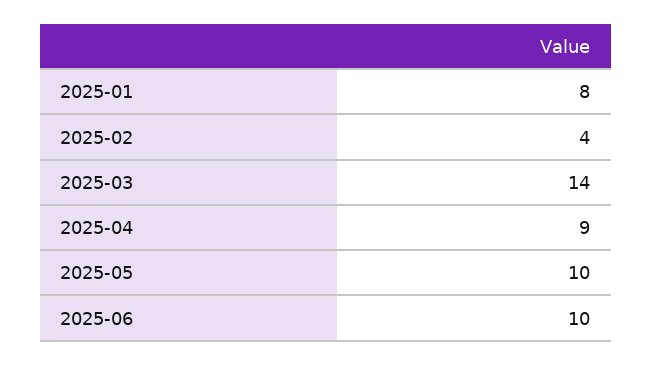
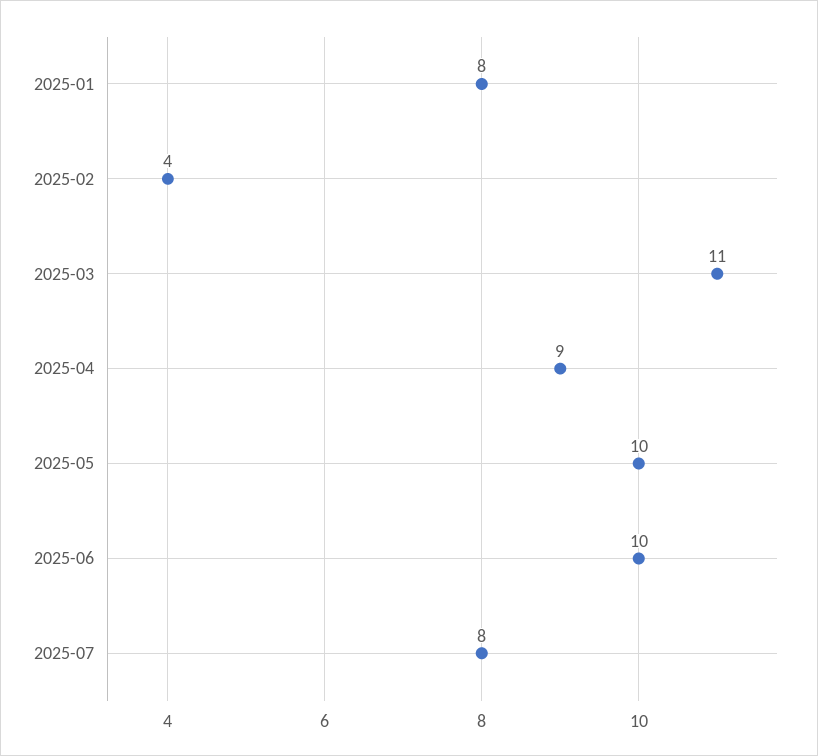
2025-03: 14 -> 11
2025-07: none -> 8

